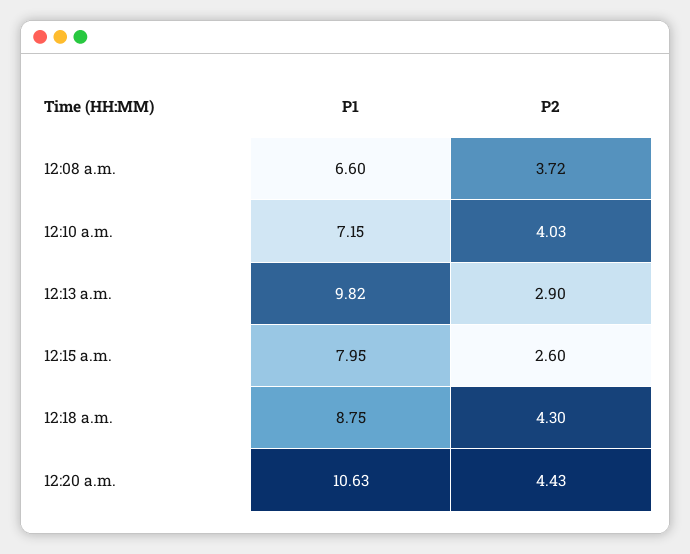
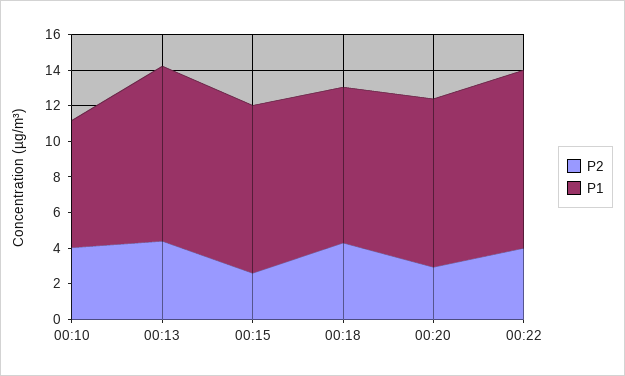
P1, 12:08 a.m.: 6.6 -> none
P2, 12:08 a.m.: 3.72 -> none
P2, 12:13 a.m.: 2.9 -> 4.5
P1, 12:15 a.m.: 7.95 -> 9.5
P1, 12:20 a.m.: 10.63 -> 9.5
P2, 12:20 a.m.: 4.43 -> 3
P2, 00:22: none -> 4
P1, 00:22: none -> 10

